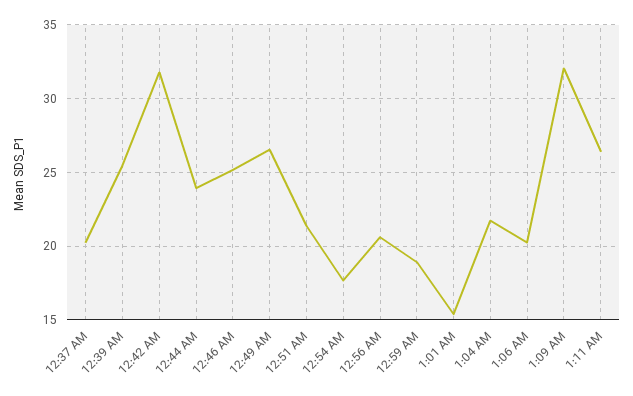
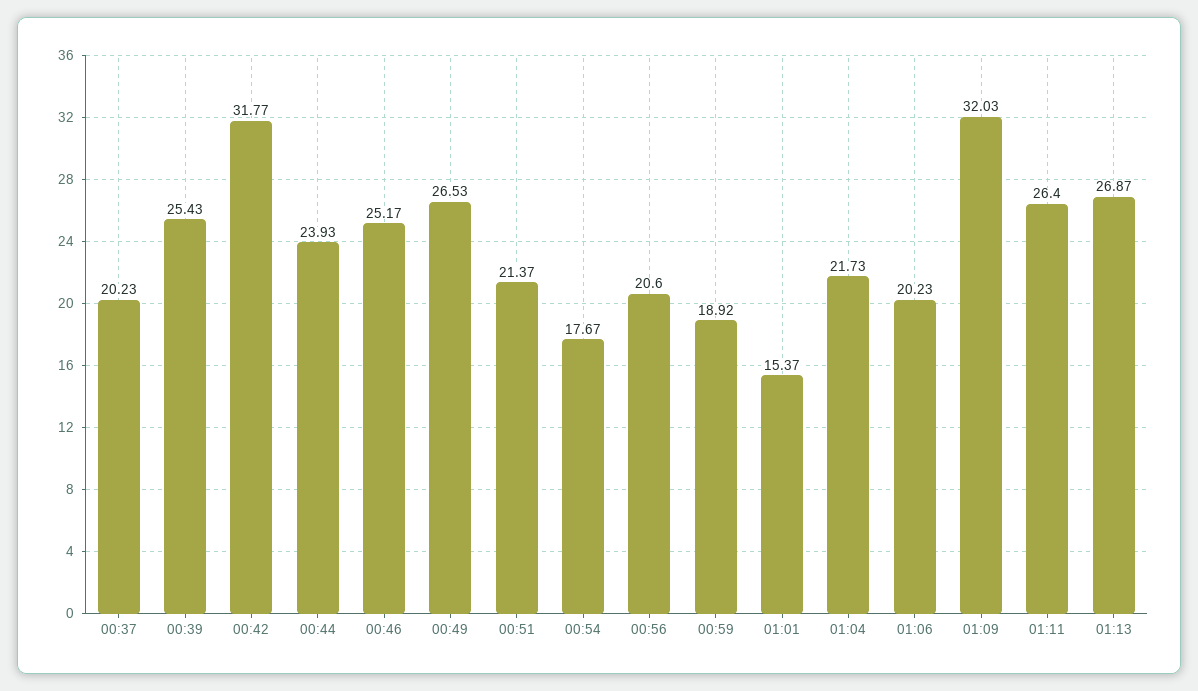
01:13: none -> 26.87

